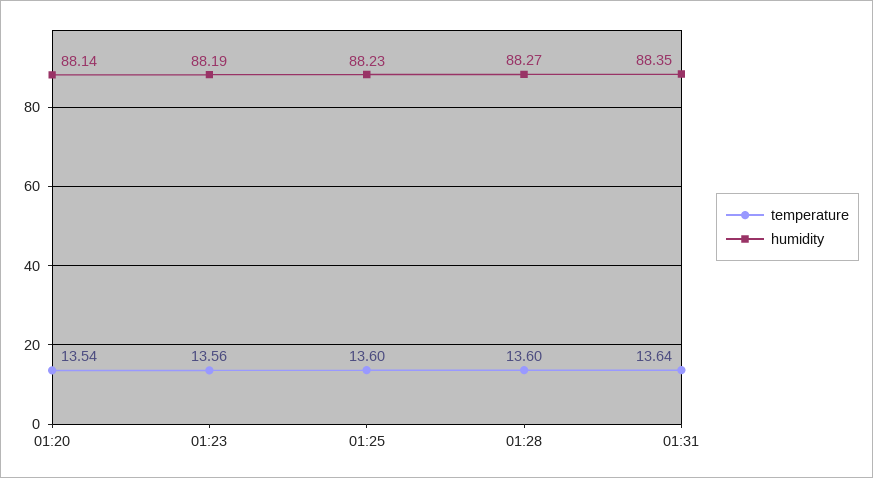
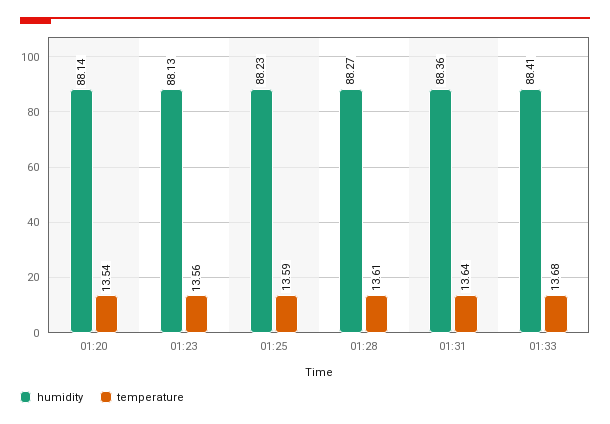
humidity, 01:23: 88.19 -> 88.13
temperature, 01:25: 13.6 -> 13.59
temperature, 01:28: 13.6 -> 13.61
humidity, 01:31: 88.35 -> 88.36
humidity, 01:33: none -> 88.41
temperature, 01:33: none -> 13.68

